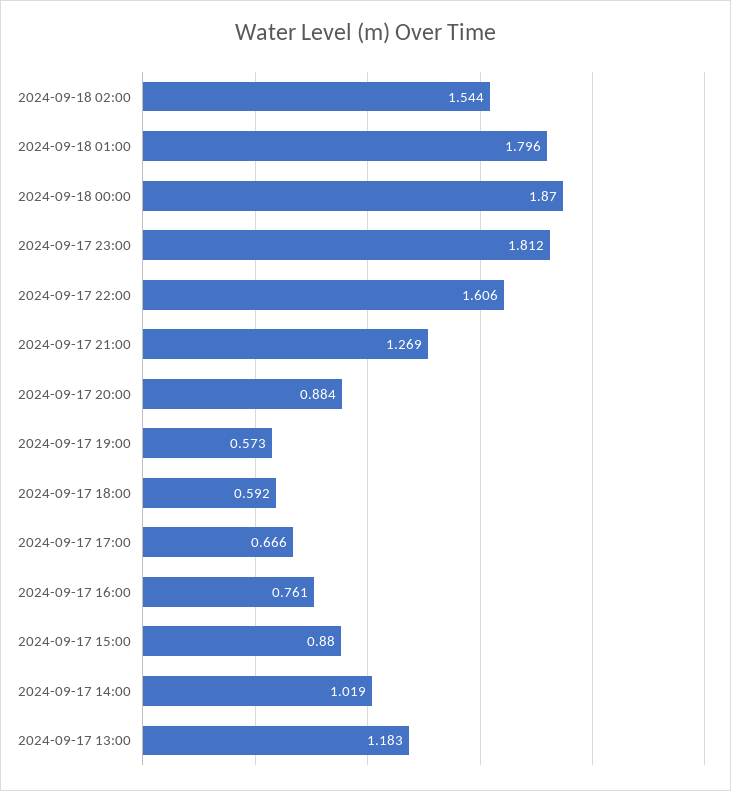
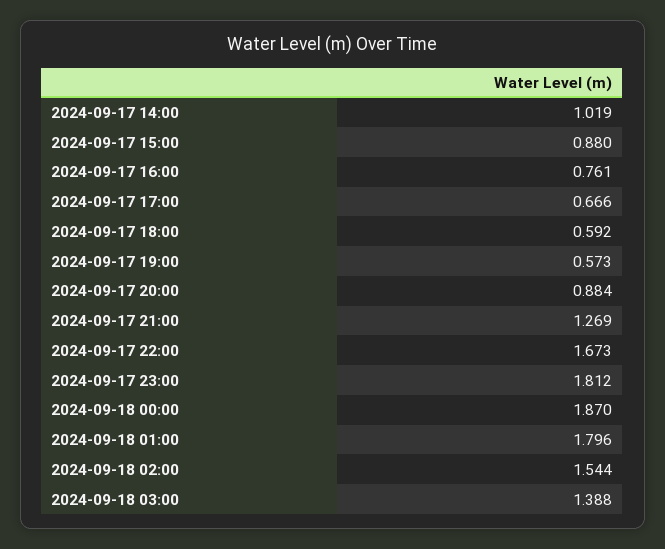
2024-09-17 22:00: 1.606 -> 1.673
2024-09-17 13:00: 1.183 -> none
2024-09-18 03:00: none -> 1.388

